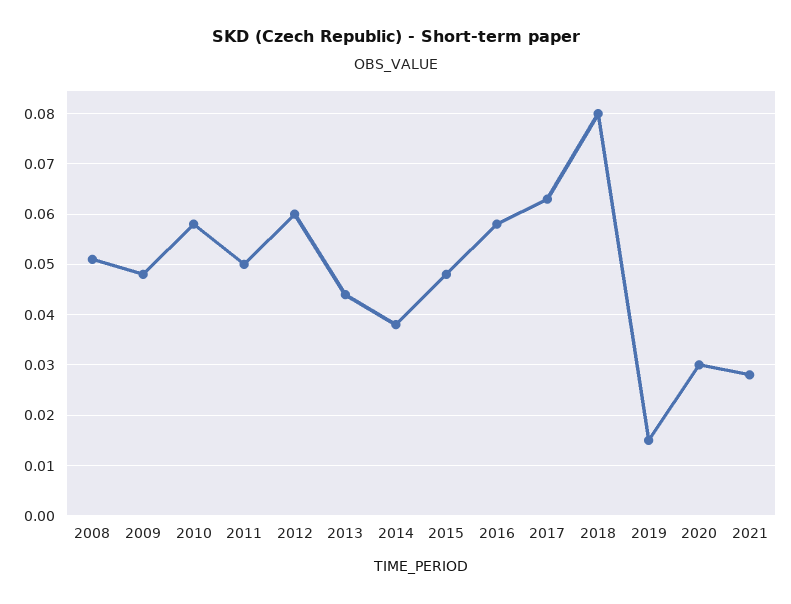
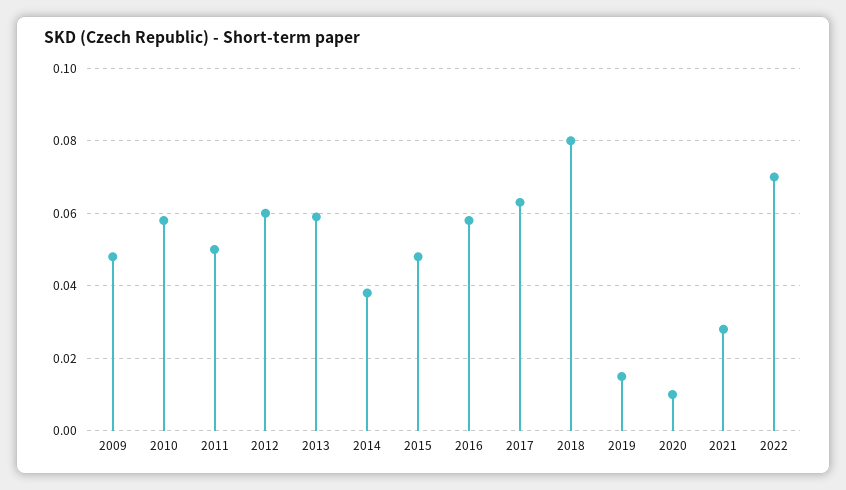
2008: 0.05 -> none
2013: 0.045 -> 0.06
2020: 0.03 -> 0.01
2022: none -> 0.07

